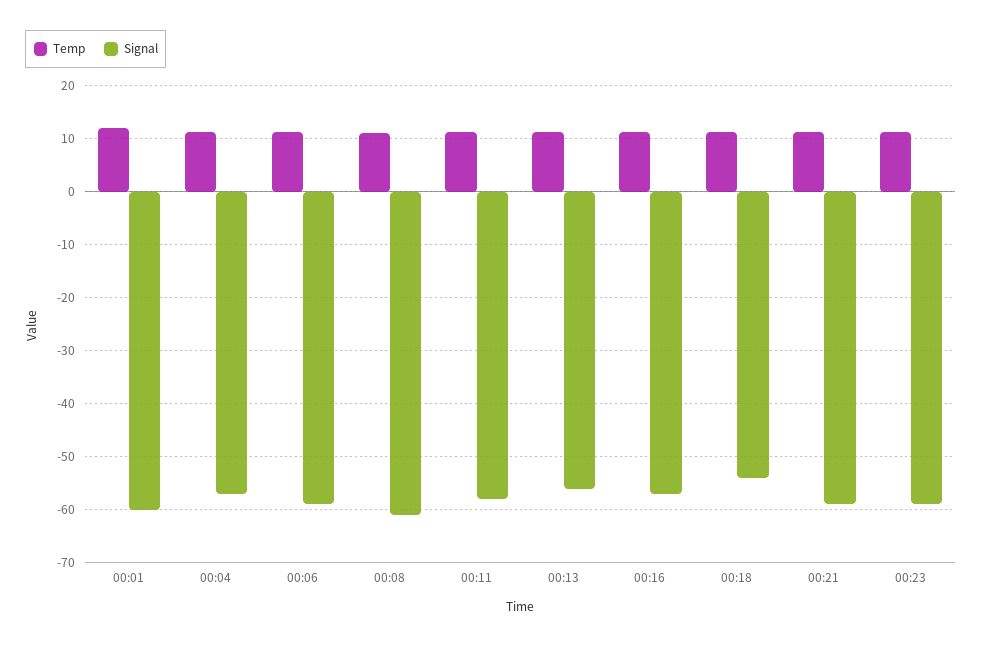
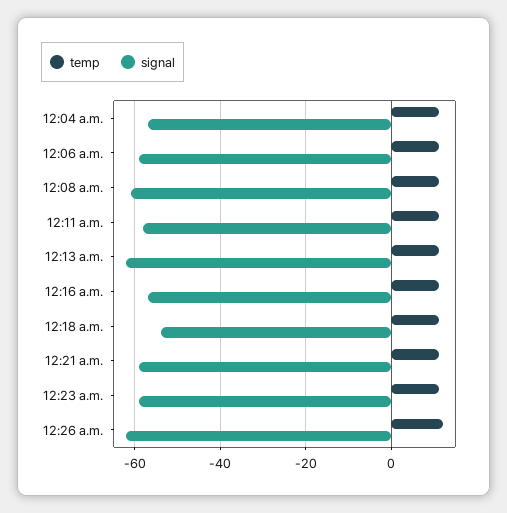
Temp, 00:01: 12 -> none
Signal, 00:01: -60 -> none
Signal, 00:13: -56 -> -62
Temp, 12:26 a.m.: none -> 12
Signal, 12:26 a.m.: none -> -62

